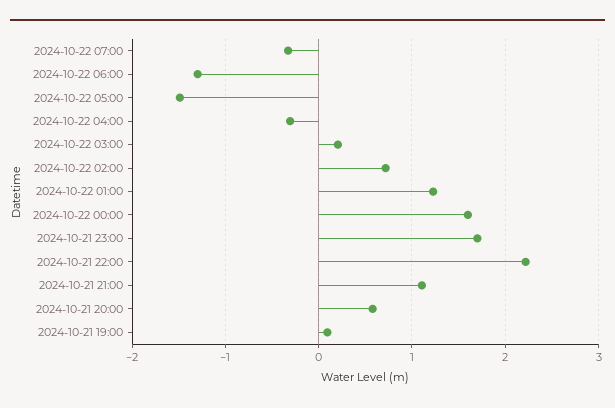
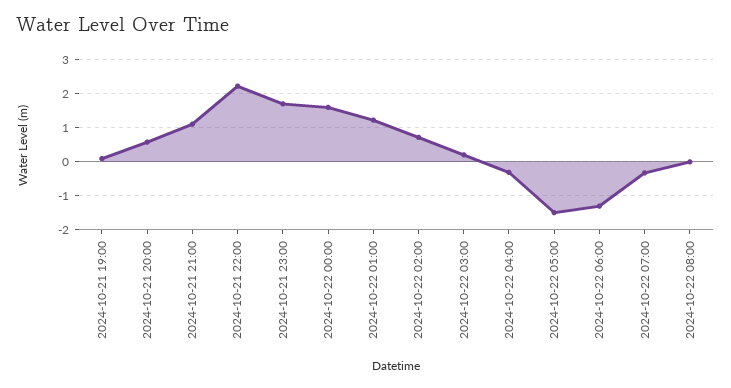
2024-10-22 08:00: none -> 0

